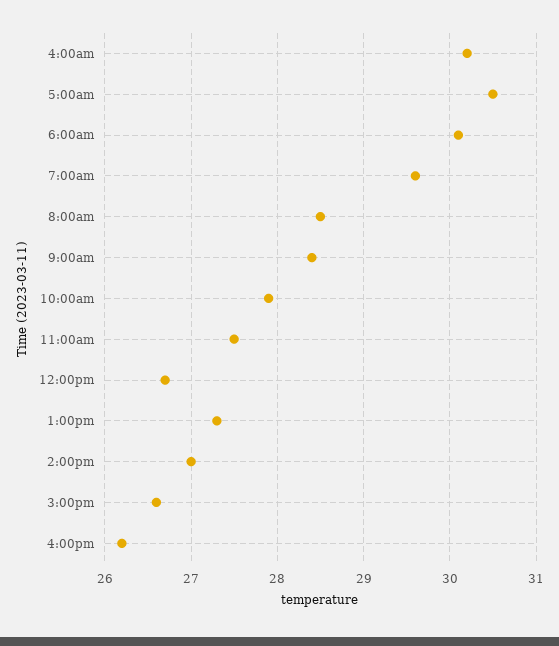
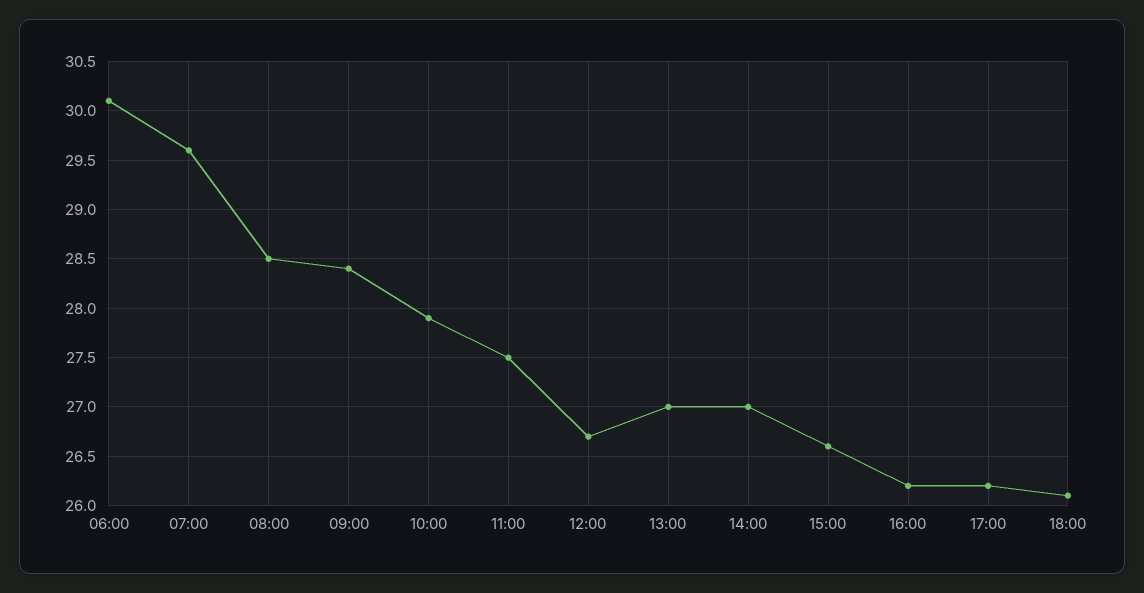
4:00am: 30.2 -> none
5:00am: 30.5 -> none
1:00pm: 27.3 -> 27
17:00: none -> 26.2
18:00: none -> 26.1

